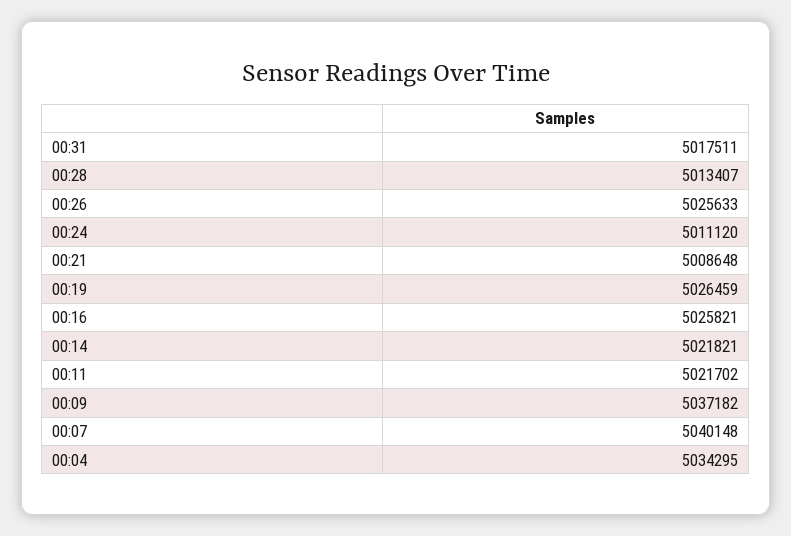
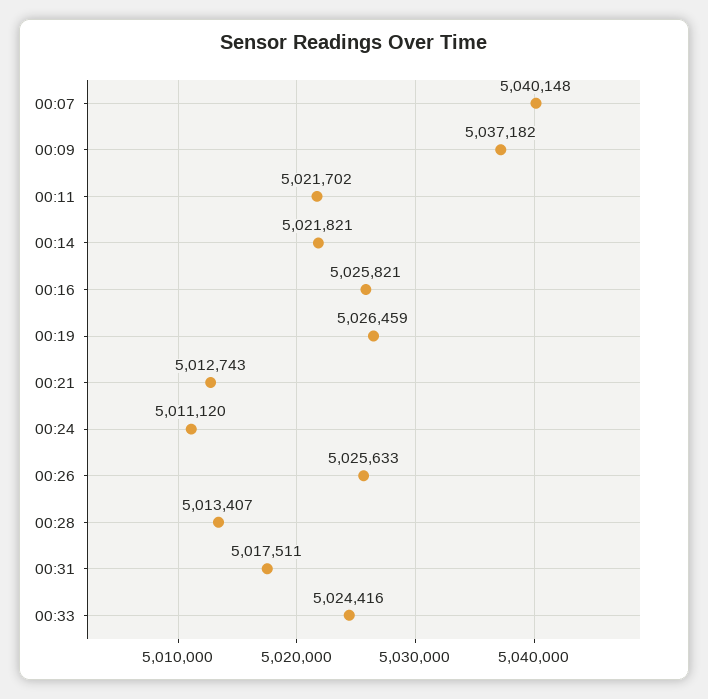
00:21: 5008648 -> 5012743
00:04: 5034295 -> none
00:33: none -> 5024416

